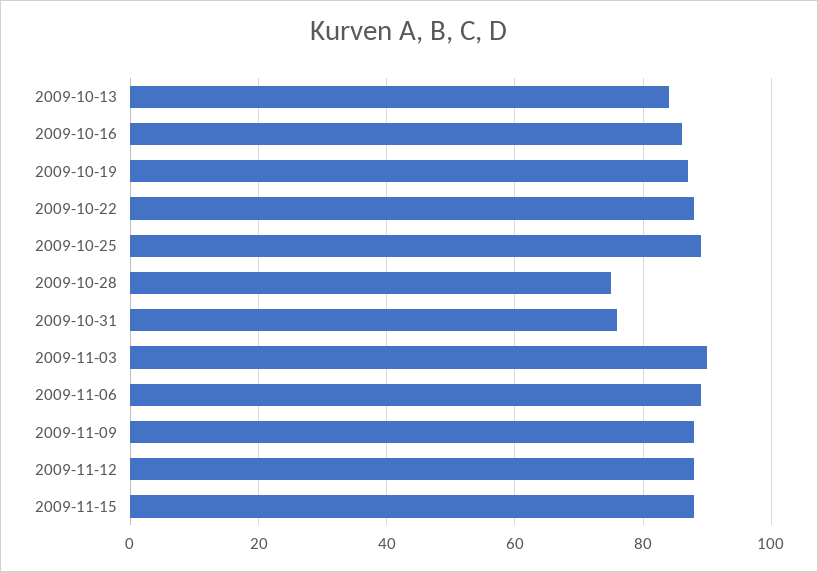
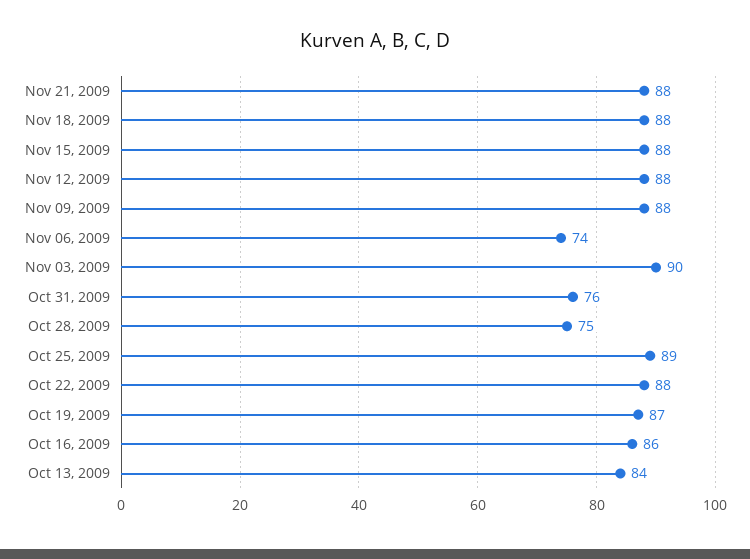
2009-11-06: 90 -> 74
Nov 21, 2009: none -> 88
Nov 18, 2009: none -> 88

